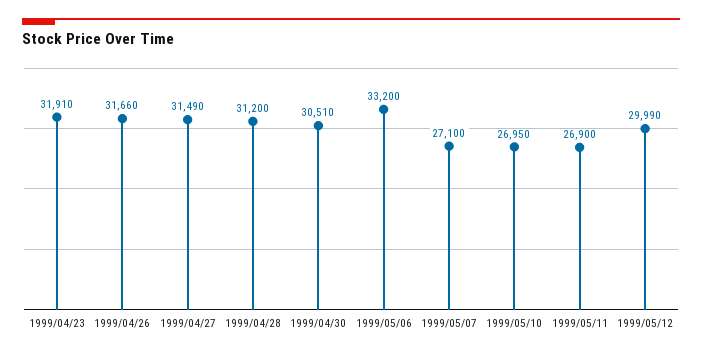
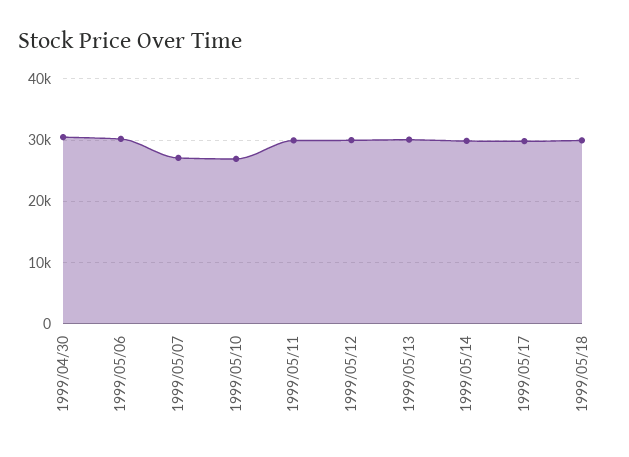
1999/04/23: 31910 -> none
1999/04/26: 31660 -> none
1999/04/27: 31490 -> none
1999/04/28: 31200 -> none
1999/05/06: 33200 -> 30000
1999/05/11: 26900 -> 30000
1999/05/13: none -> 30000
1999/05/14: none -> 30000
1999/05/17: none -> 30000
1999/05/18: none -> 30000

